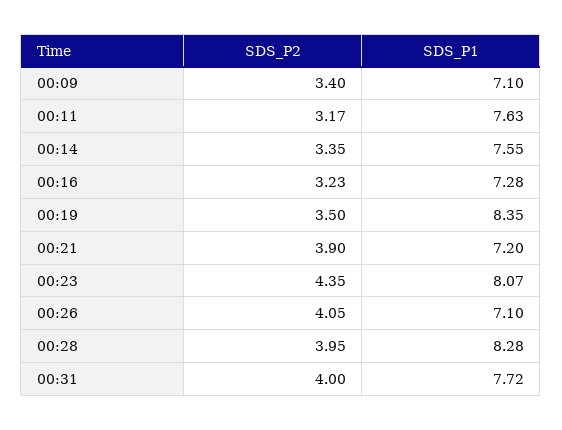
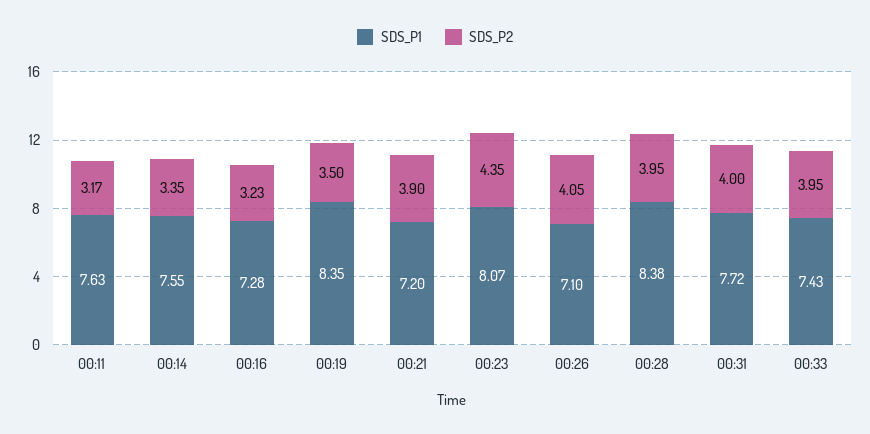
SDS_P2, 00:09: 3.4 -> none
SDS_P1, 00:09: 7.1 -> none
SDS_P1, 00:28: 8.28 -> 8.38
SDS_P1, 00:33: none -> 7.43
SDS_P2, 00:33: none -> 3.95

